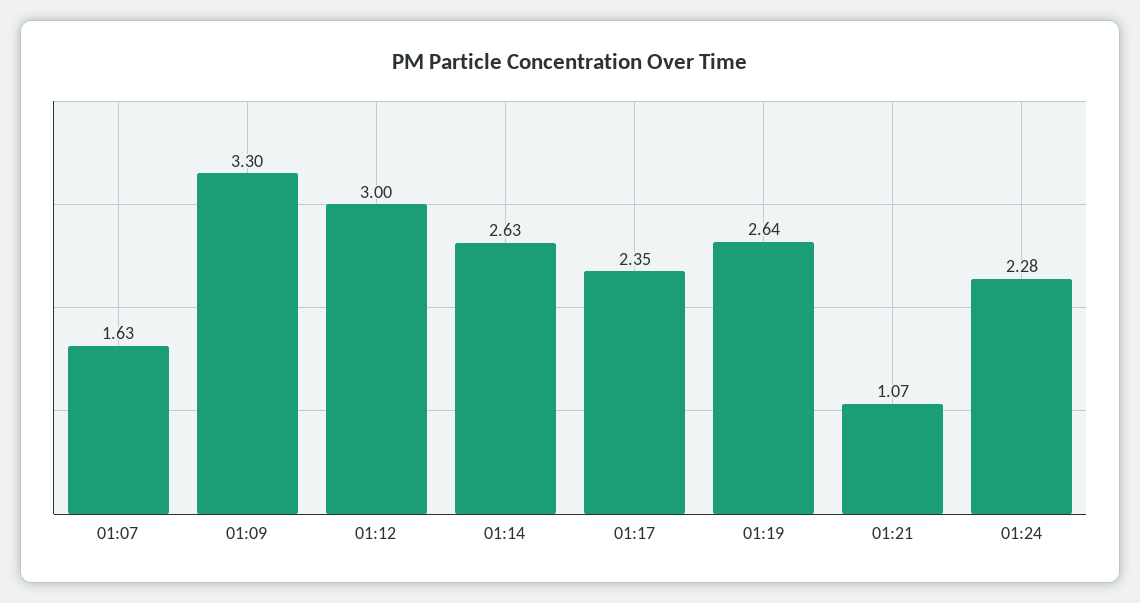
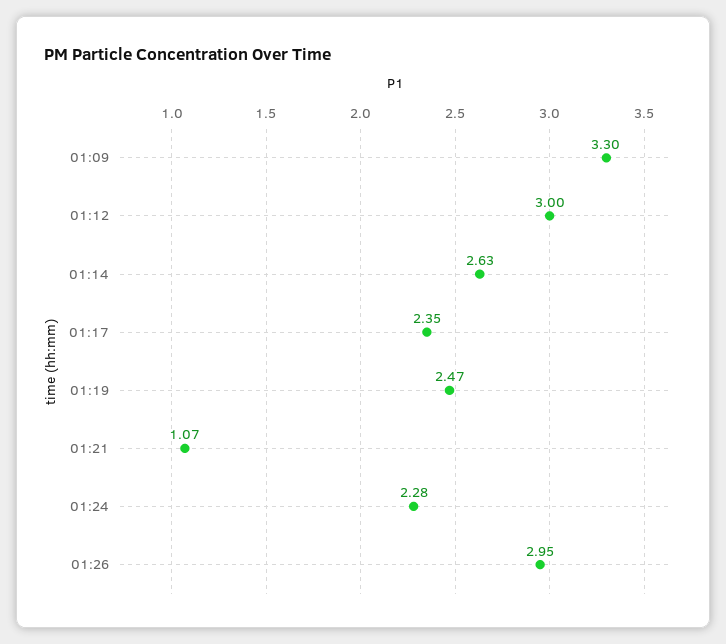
01:07: 1.63 -> none
01:19: 2.64 -> 2.47
01:26: none -> 2.95

